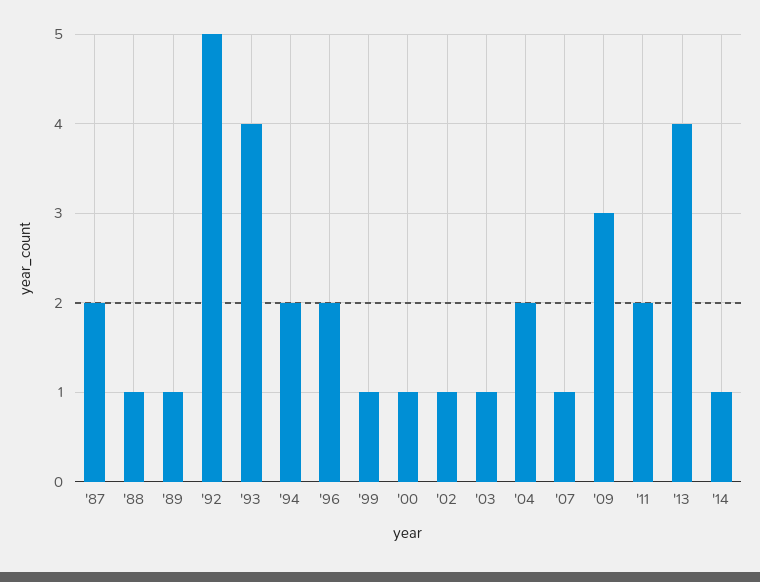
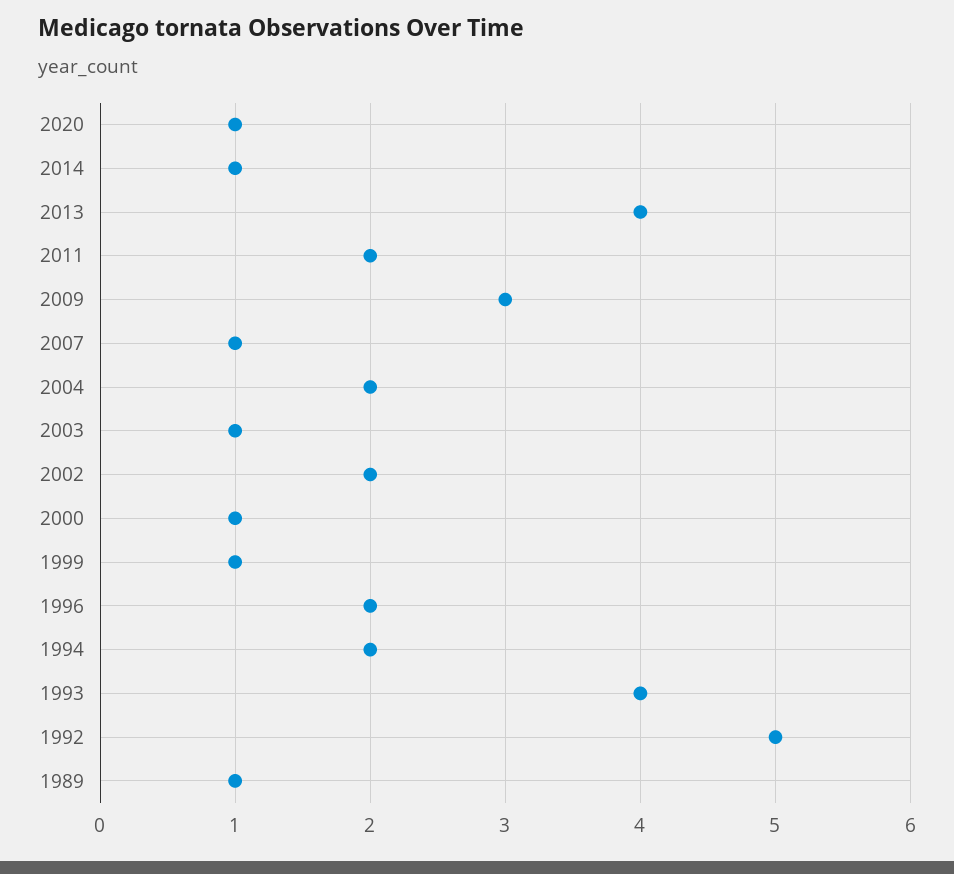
'87: 2 -> none
'88: 1 -> none
'02: 1 -> 2
2020: none -> 1

